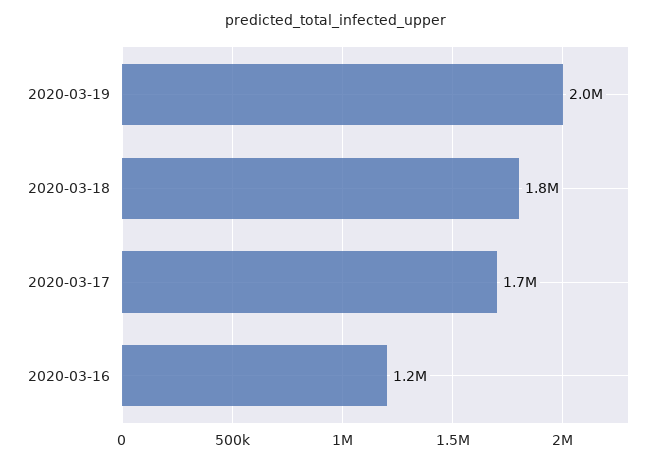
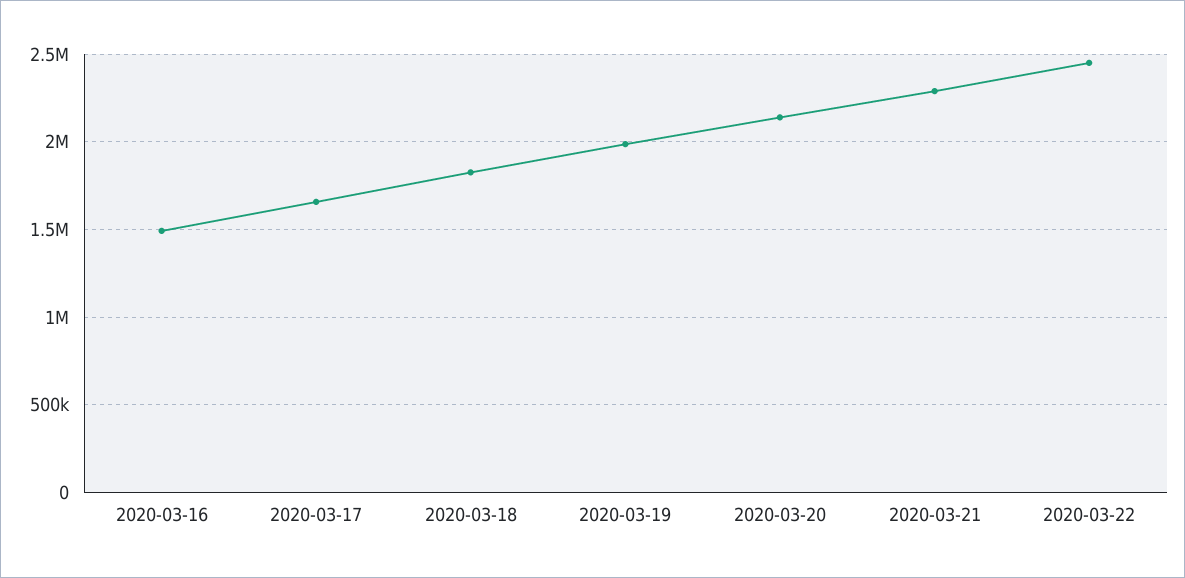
2020-03-16: 1200000 -> 1500000
2020-03-20: none -> 2150000
2020-03-21: none -> 2300000
2020-03-22: none -> 2450000

